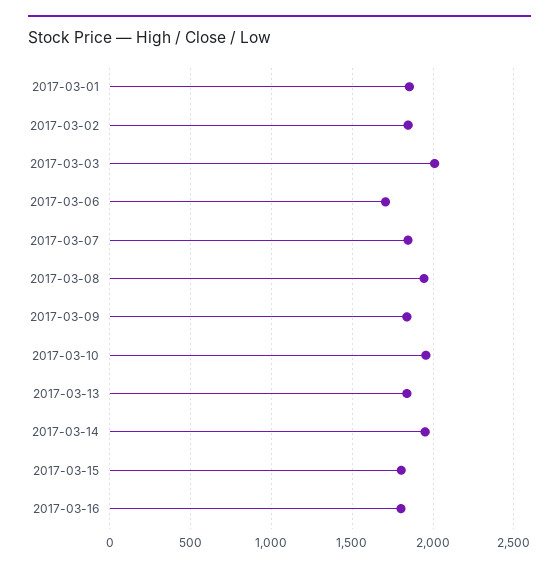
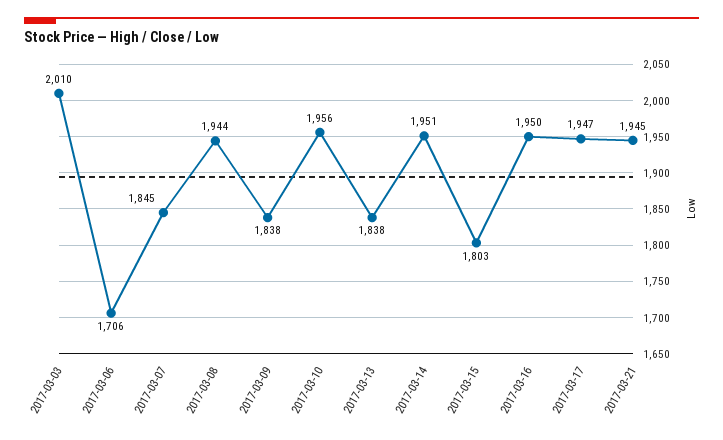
2017-03-01: 1850 -> none
2017-03-02: 1850 -> none
2017-03-16: 1800 -> 1950
2017-03-17: none -> 1947
2017-03-21: none -> 1945

